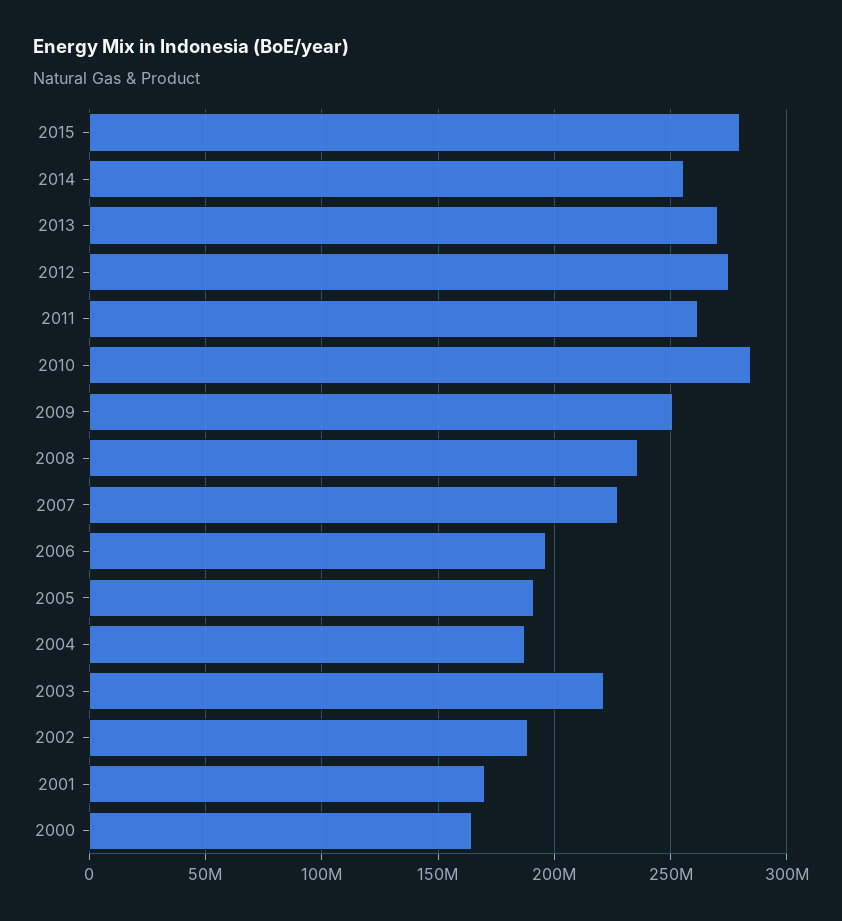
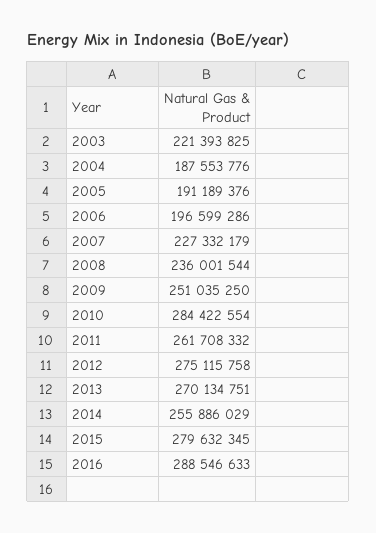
2002: 190000000 -> none
2001: 170000000 -> none
2000: 165000000 -> none
2016: none -> 288546633

